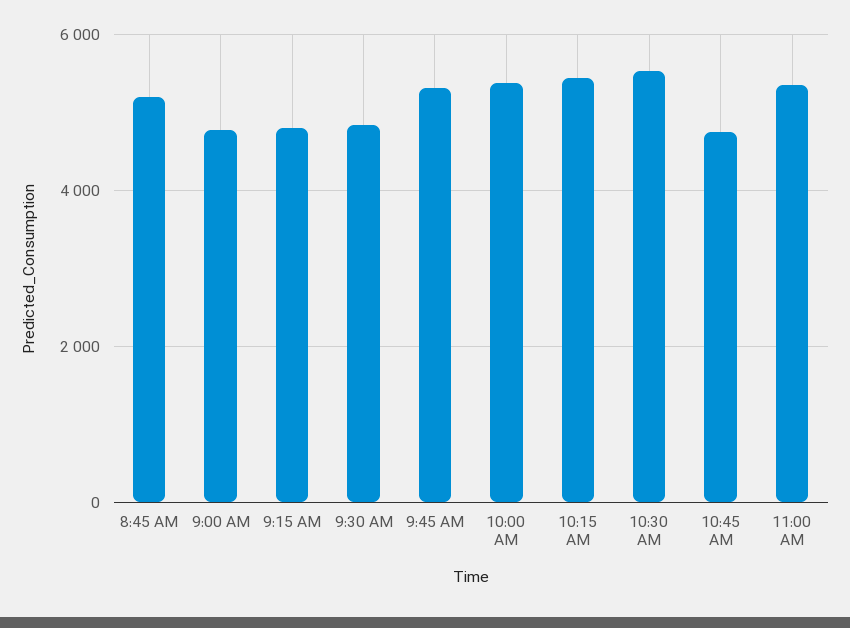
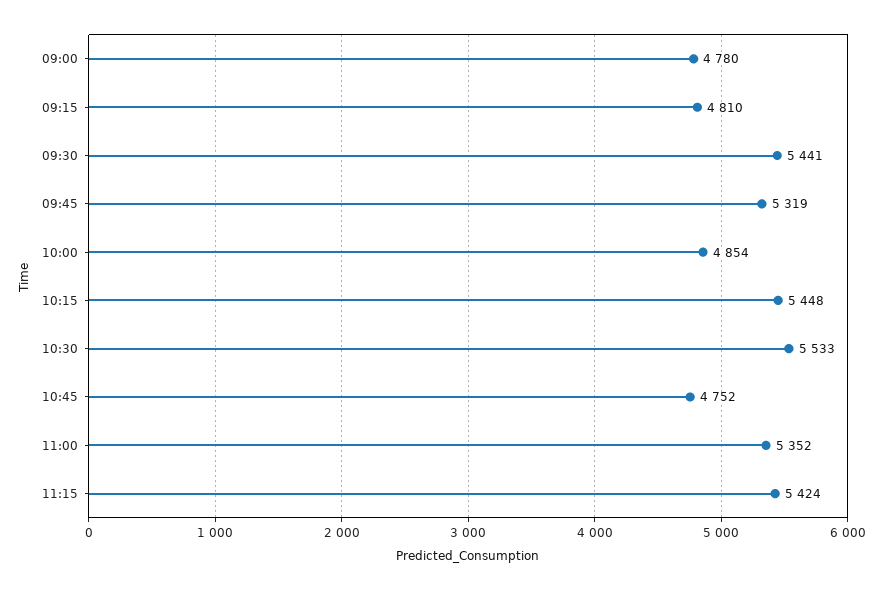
8:45 AM: 5200 -> none
9:30 AM: 4800 -> 5441
10:00 AM: 5400 -> 4854
11:15: none -> 5424

